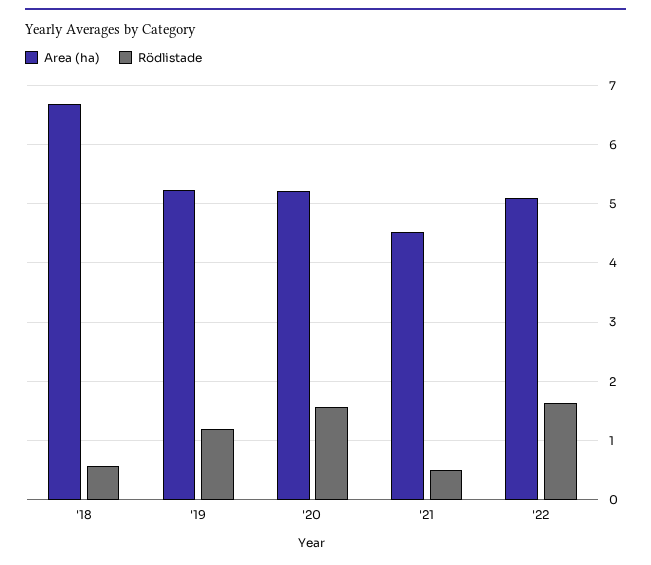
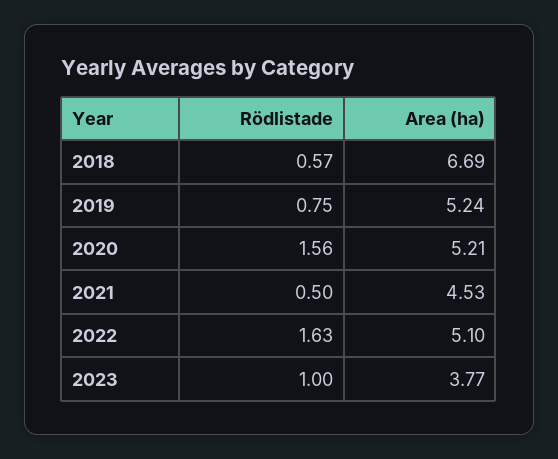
Rödlistade, '19: 1.2 -> 0.75
Rödlistade, 2023: none -> 1
Area (ha), 2023: none -> 3.77

